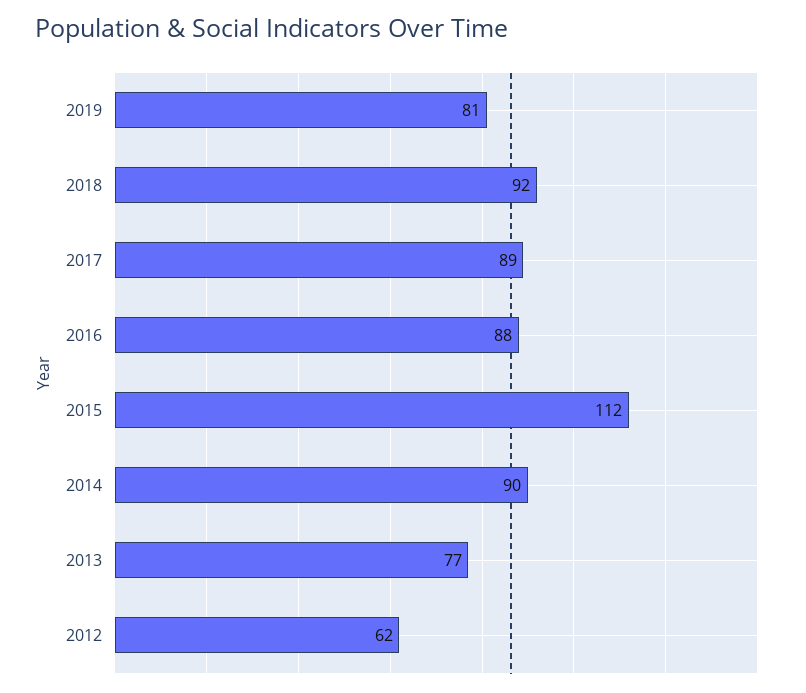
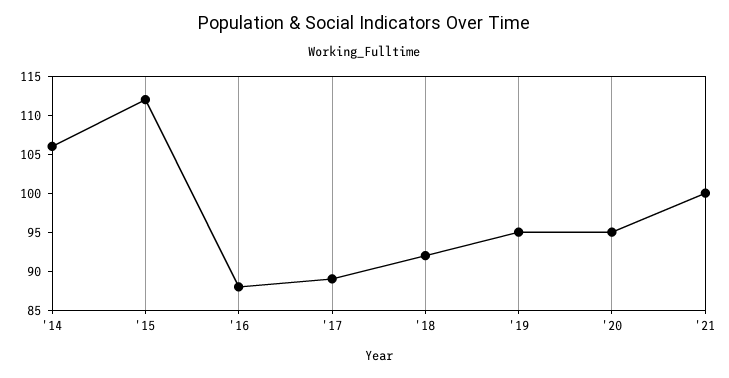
2019: 81 -> 95
2014: 90 -> 105
2013: 77 -> none
2012: 62 -> none
'20: none -> 95
'21: none -> 100

